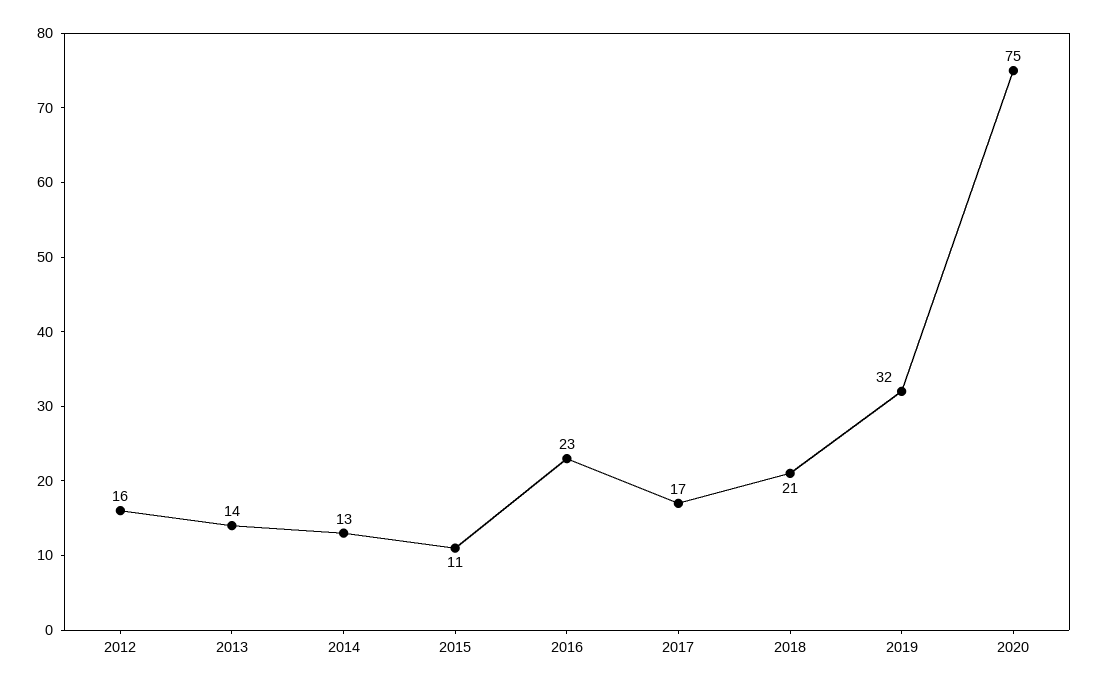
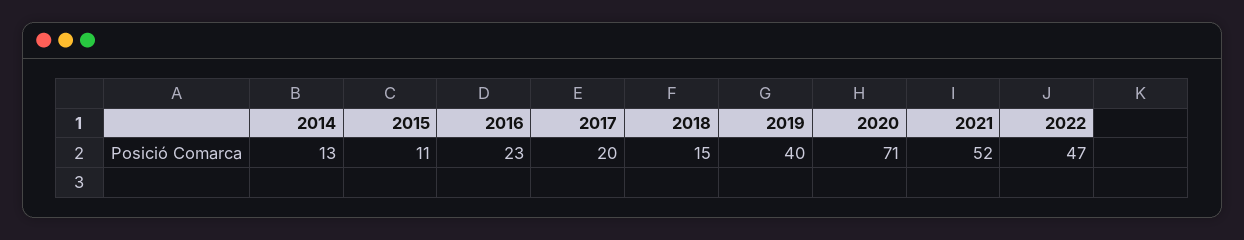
2012: 16 -> none
2013: 14 -> none
2017: 17 -> 20
2018: 21 -> 15
2019: 32 -> 40
2020: 75 -> 71
2021: none -> 52
2022: none -> 47

